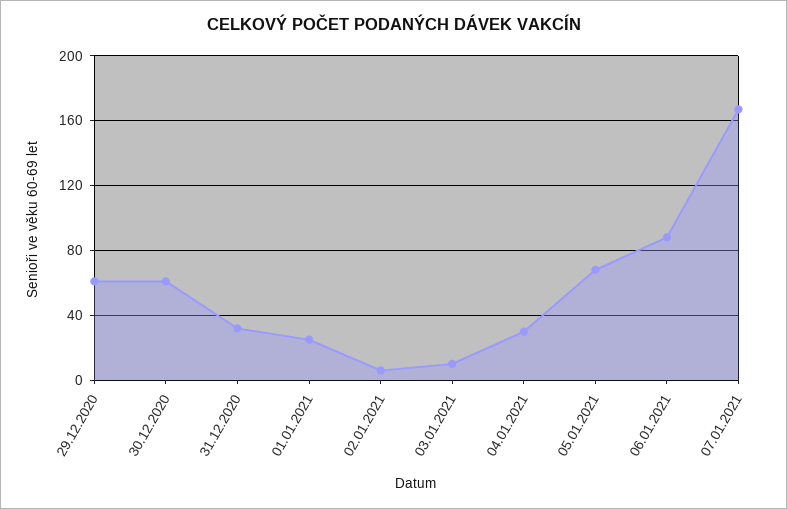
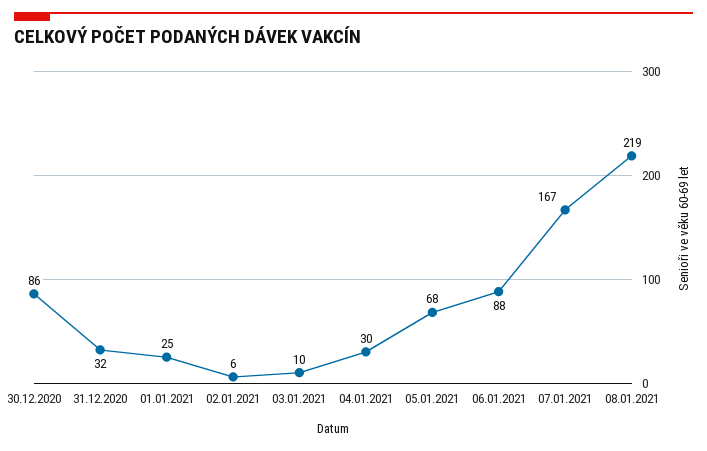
29.12.2020: 60 -> none
30.12.2020: 60 -> 86
08.01.2021: none -> 219

